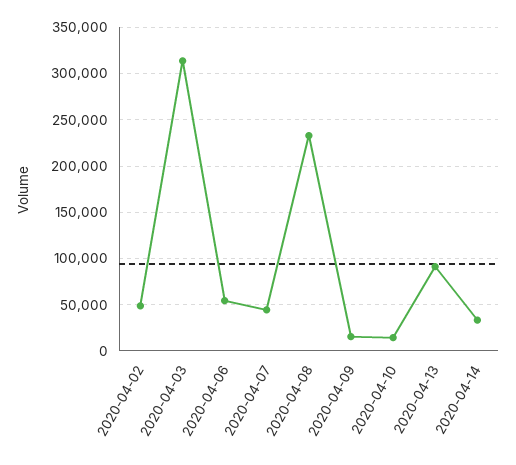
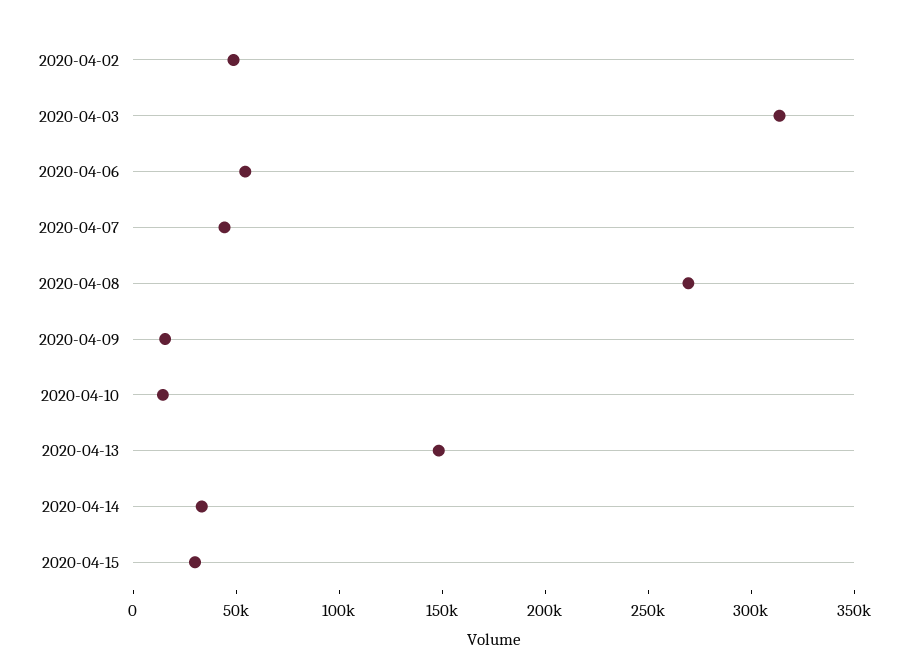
2020-04-08: 230000 -> 270000
2020-04-13: 90000 -> 150000
2020-04-15: none -> 30000

